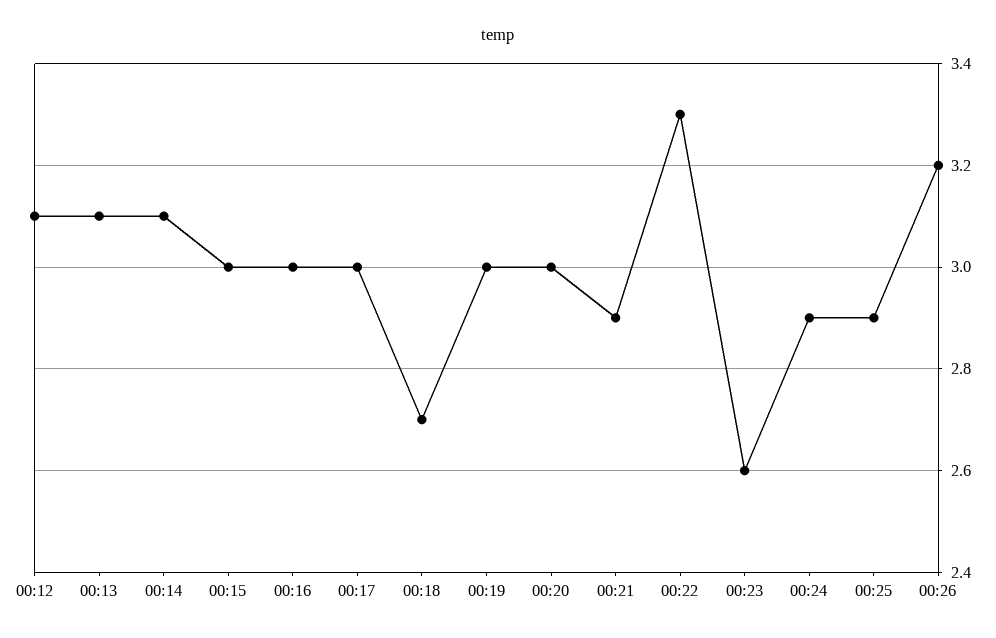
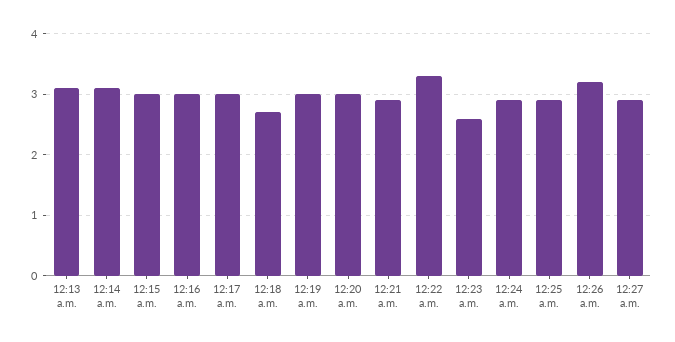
00:12: 3.1 -> none
12:27 a.m.: none -> 2.9

